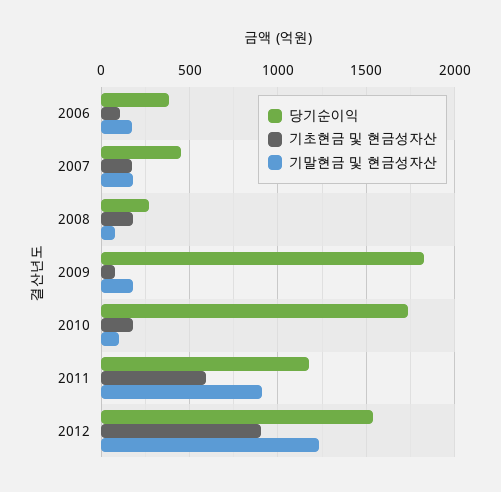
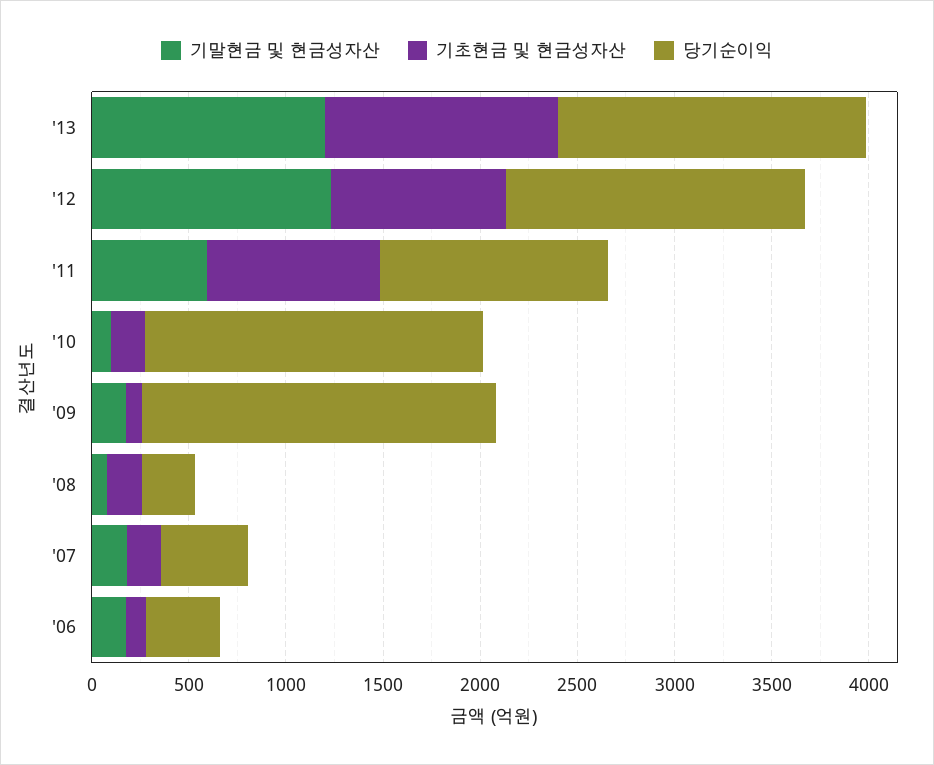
기초현금 및 현금성자산, 2011: 600 -> 900
기말현금 및 현금성자산, 2011: 900 -> 600
기말현금 및 현금성자산, '13: none -> 1200
기초현금 및 현금성자산, '13: none -> 1200
당기순이익, '13: none -> 1600

